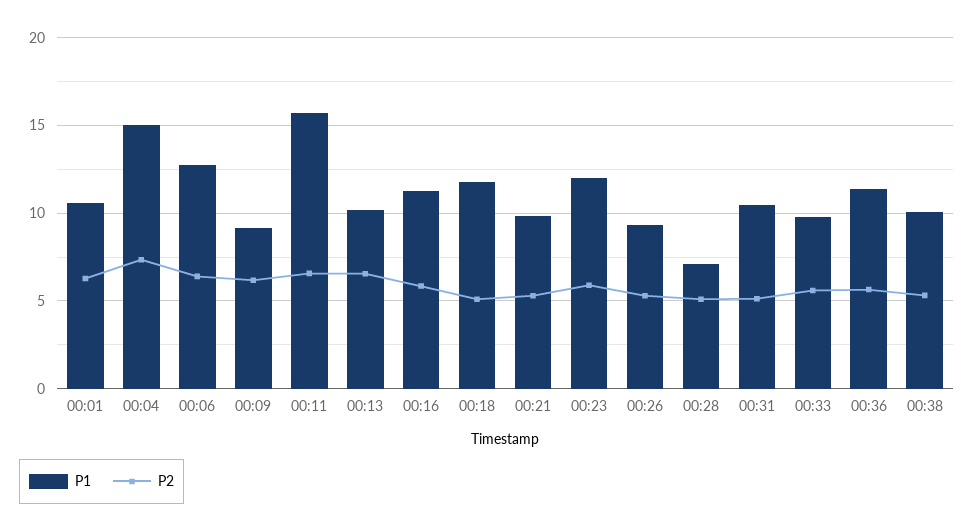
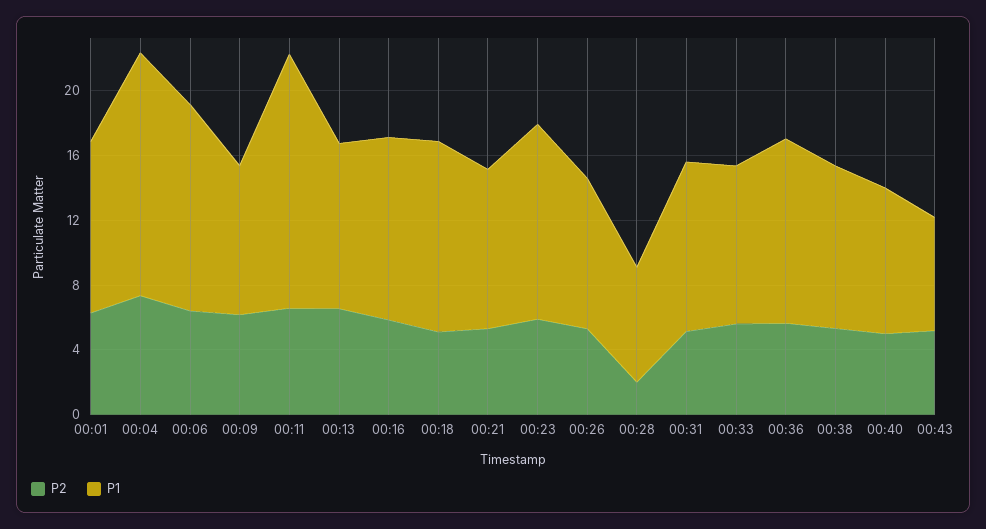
P2, 00:28: 5 -> 2
P2, 00:40: none -> 5
P1, 00:40: none -> 9
P2, 00:43: none -> 5
P1, 00:43: none -> 7

